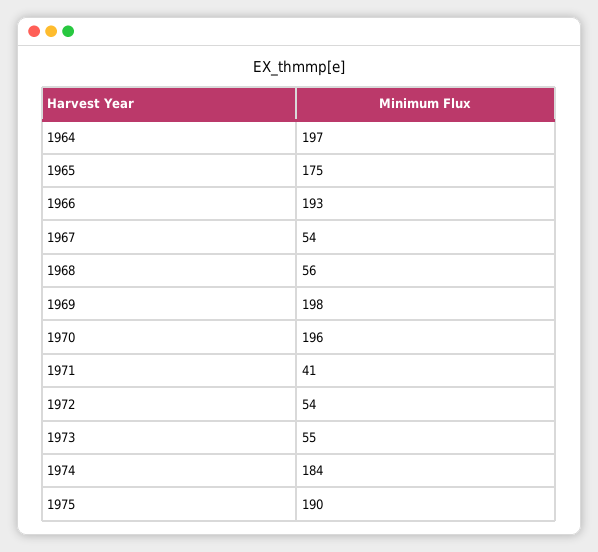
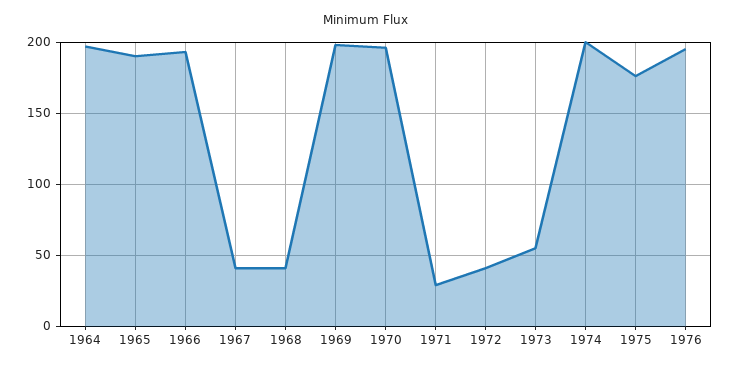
1965: 175 -> 190
1967: 54 -> 40
1968: 56 -> 40
1971: 41 -> 30
1972: 54 -> 40
1974: 184 -> 200
1975: 190 -> 175
1976: none -> 195

